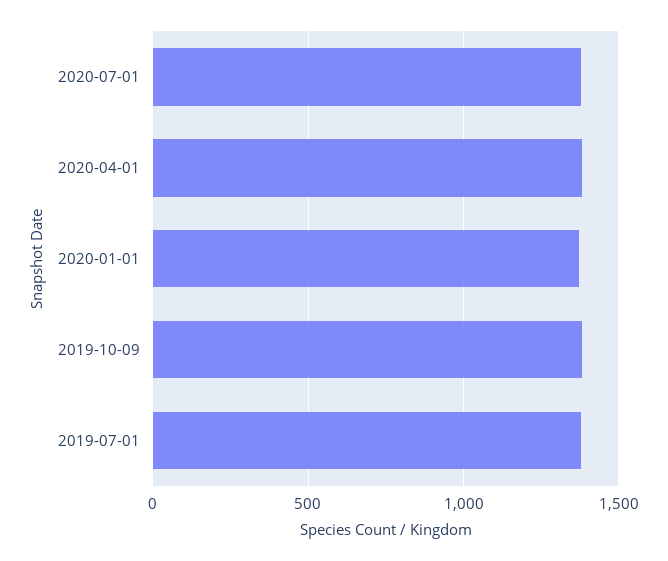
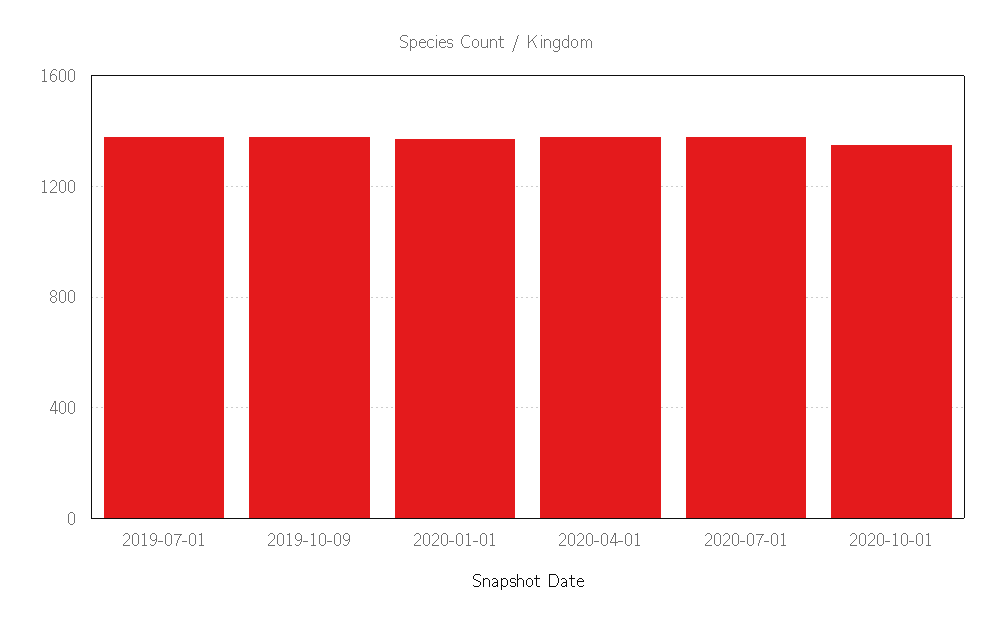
2020-10-01: none -> 1350

